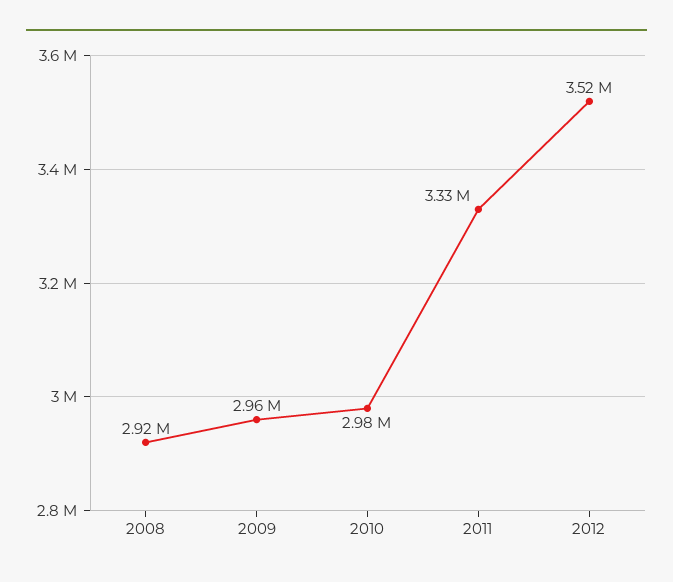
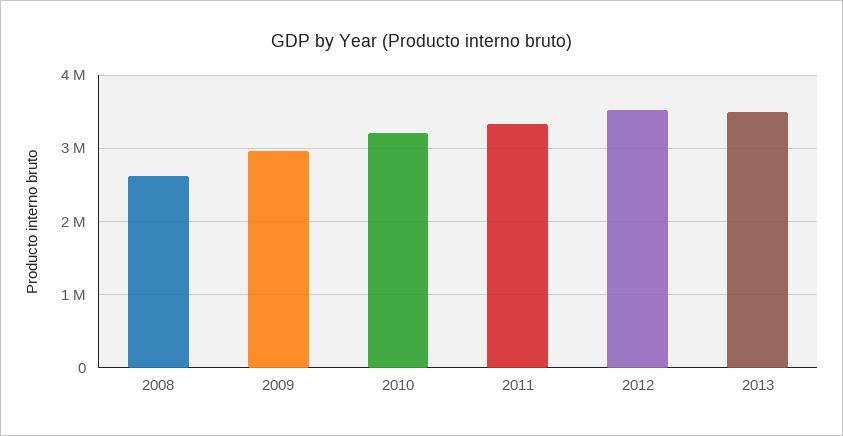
2008: 2920000 -> 2600000
2010: 2980000 -> 3200000
2013: none -> 3500000

